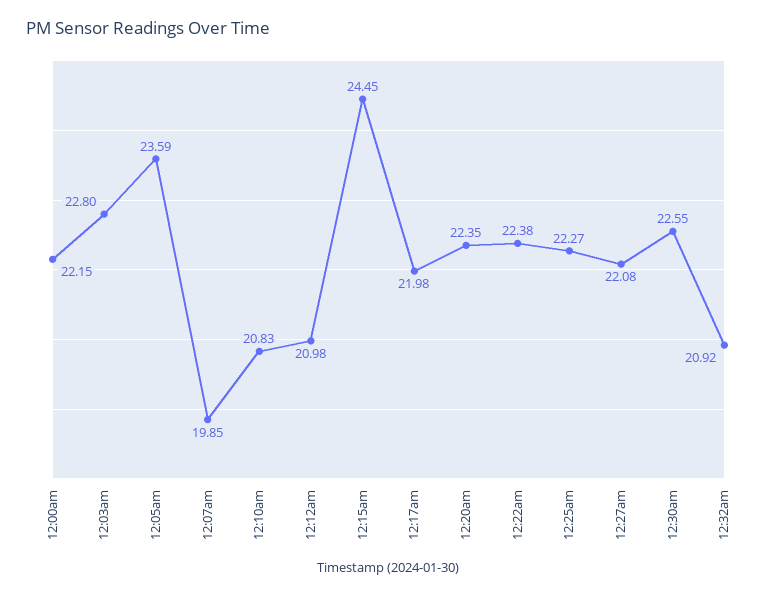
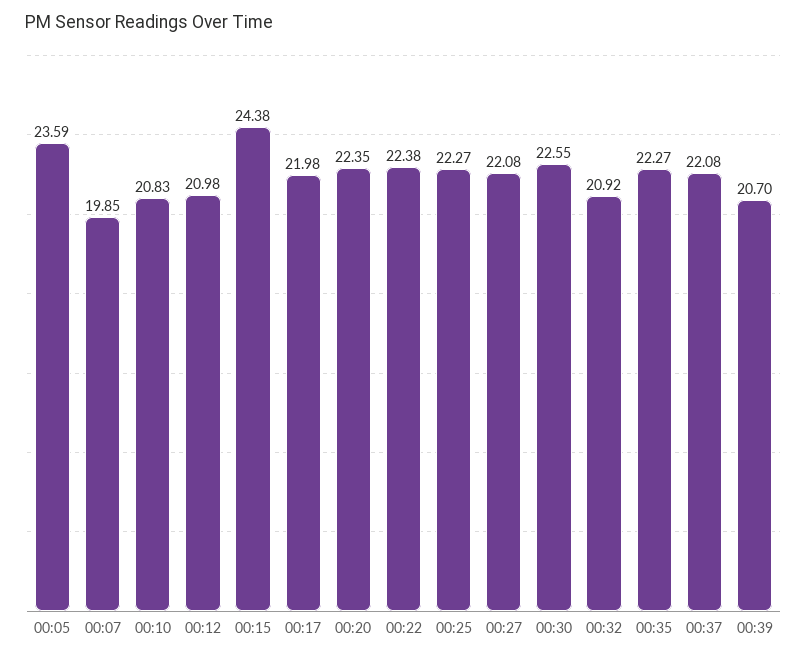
12:00am: 22.15 -> none
12:03am: 22.8 -> none
12:15am: 24.45 -> 24.38
00:35: none -> 22.27
00:37: none -> 22.08
00:39: none -> 20.7

